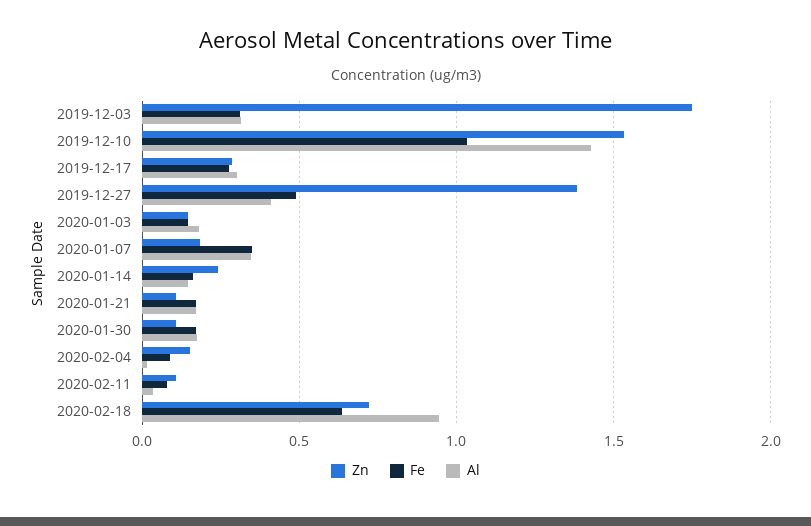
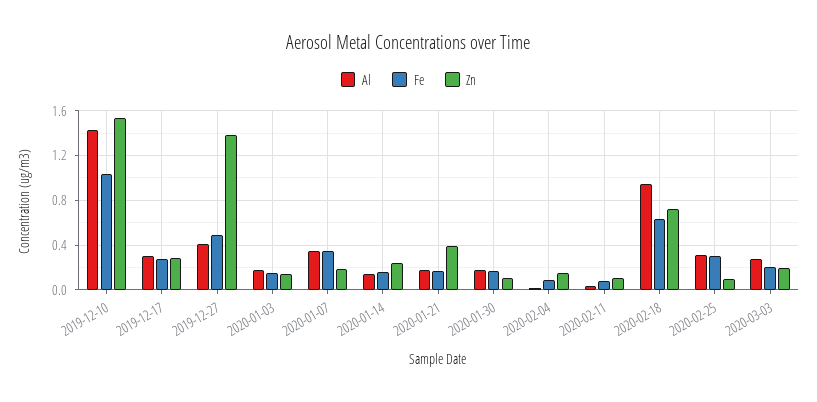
Zn, 2019-12-03: 1.75 -> none
Fe, 2019-12-03: 0.3 -> none
Al, 2019-12-03: 0.3 -> none
Zn, 2020-01-21: 0.1 -> 0.4
Al, 2020-02-25: none -> 0.3
Fe, 2020-02-25: none -> 0.3
Zn, 2020-02-25: none -> 0.1
Al, 2020-03-03: none -> 0.3
Fe, 2020-03-03: none -> 0.2
Zn, 2020-03-03: none -> 0.2

